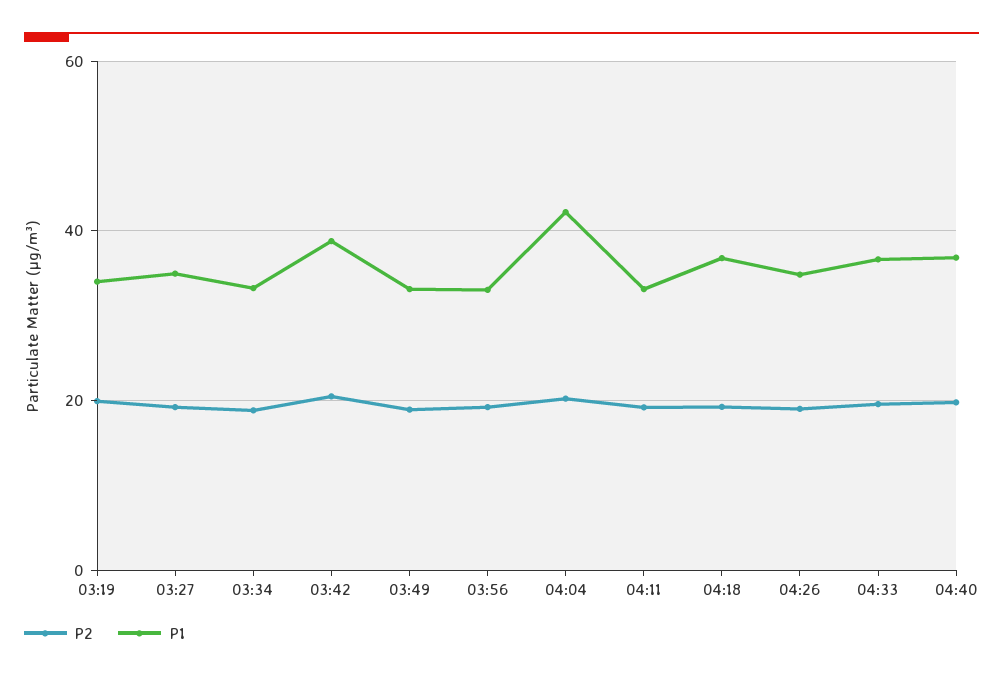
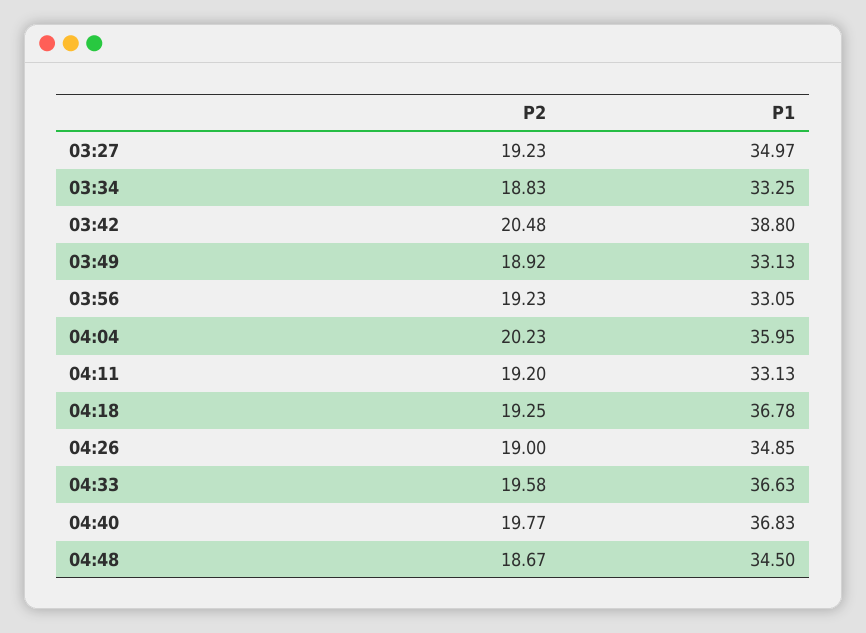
P2, 03:19: 20 -> none
P1, 03:19: 34 -> none
P1, 04:04: 42 -> 35.95
P2, 04:48: none -> 18.67
P1, 04:48: none -> 34.5

